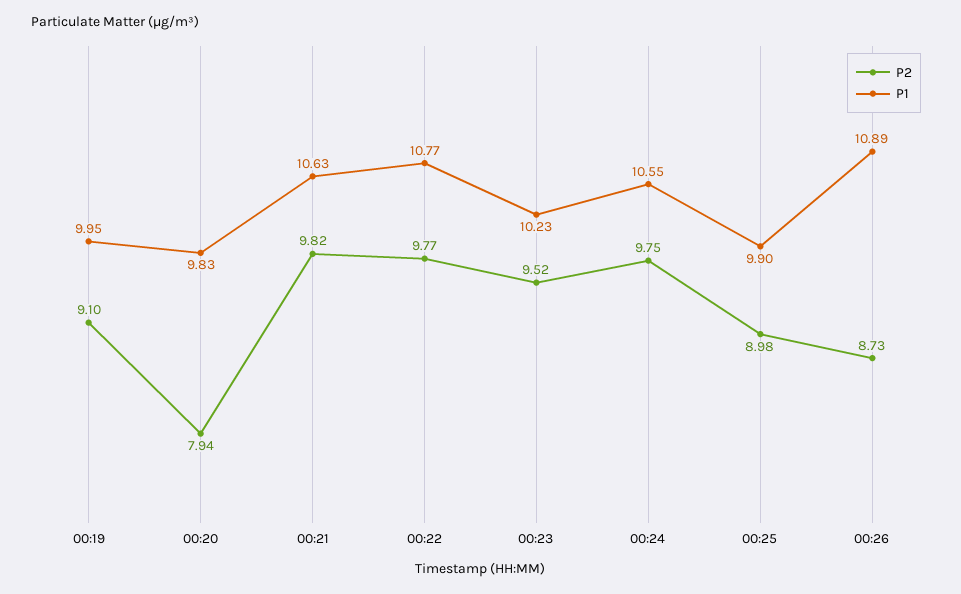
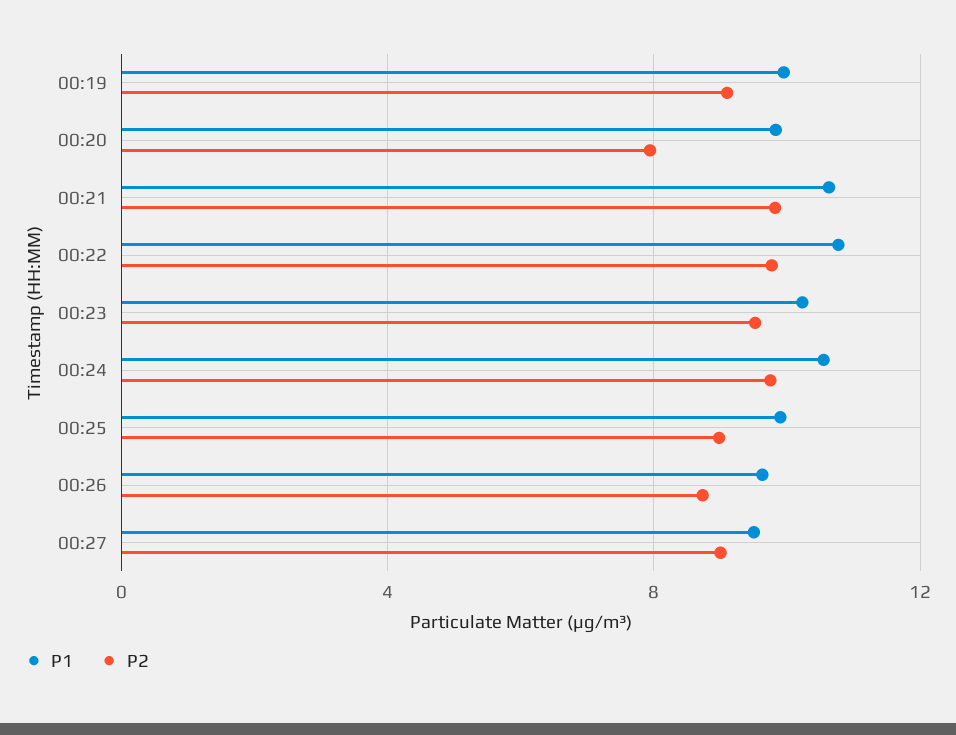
P1, 00:26: 10.89 -> 9.5
P1, 00:27: none -> 9.5
P2, 00:27: none -> 9

